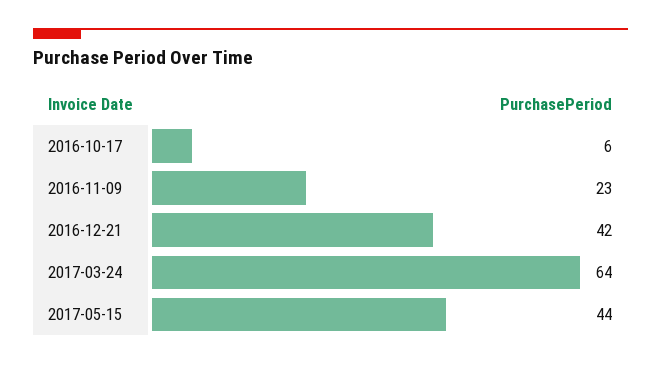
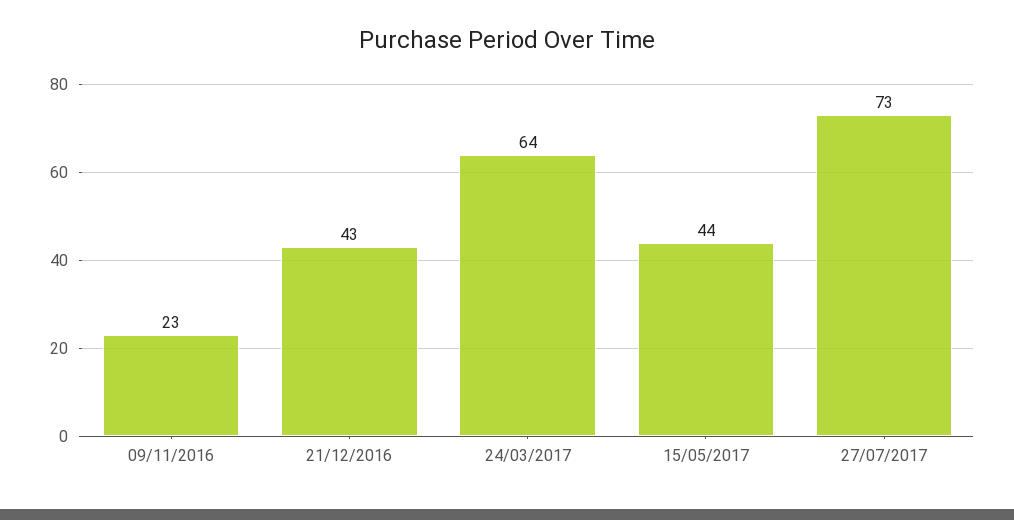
2016-10-17: 6 -> none
2016-12-21: 42 -> 43
27/07/2017: none -> 73

